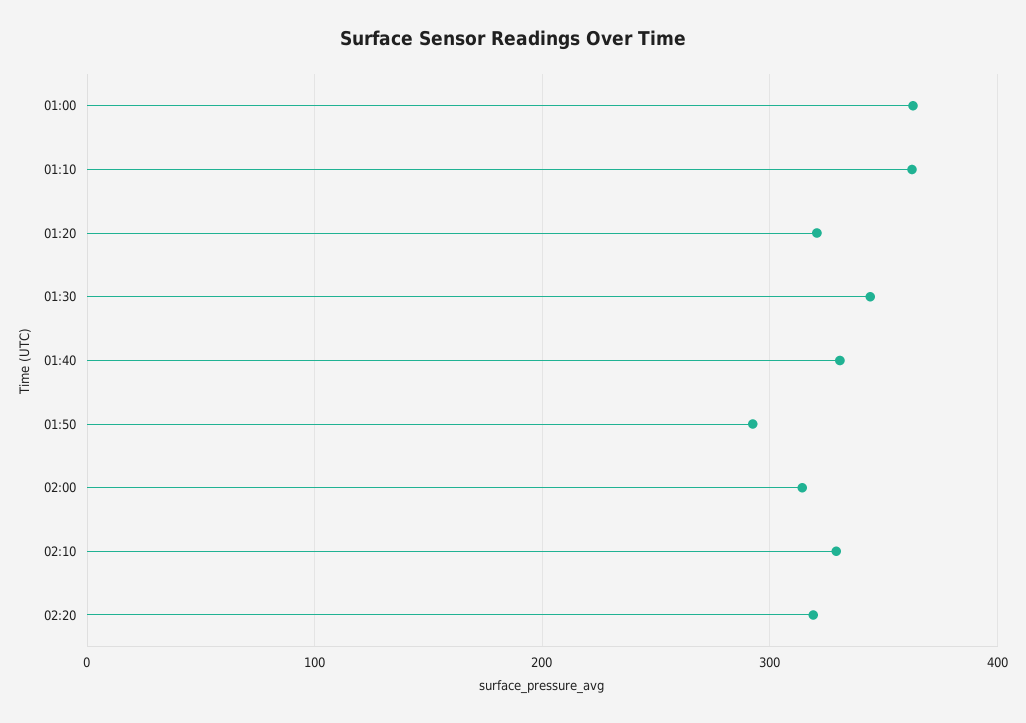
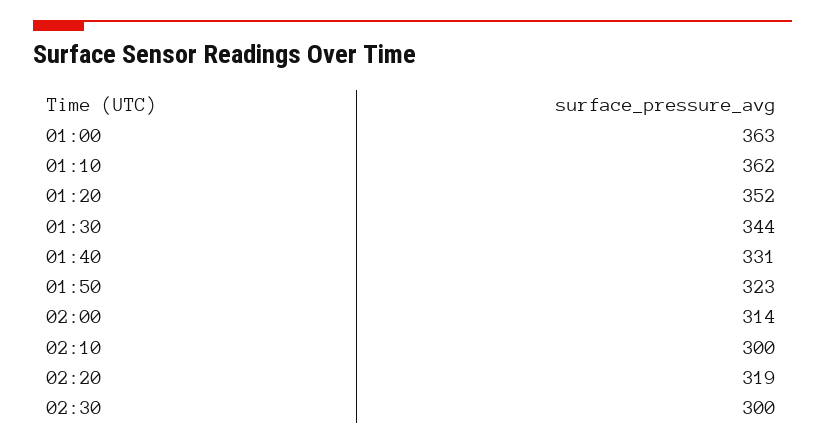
01:20: 320 -> 352
01:50: 290 -> 323
02:10: 330 -> 300
02:30: none -> 300

